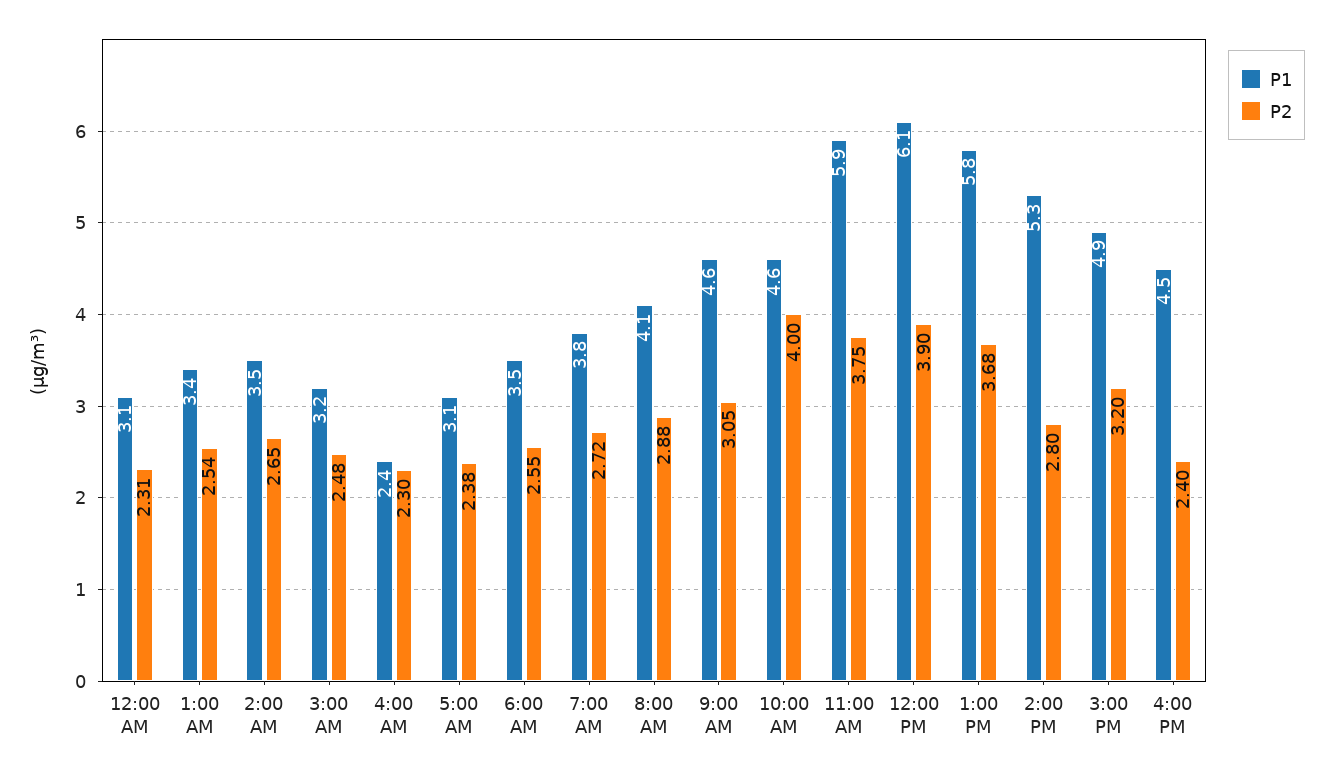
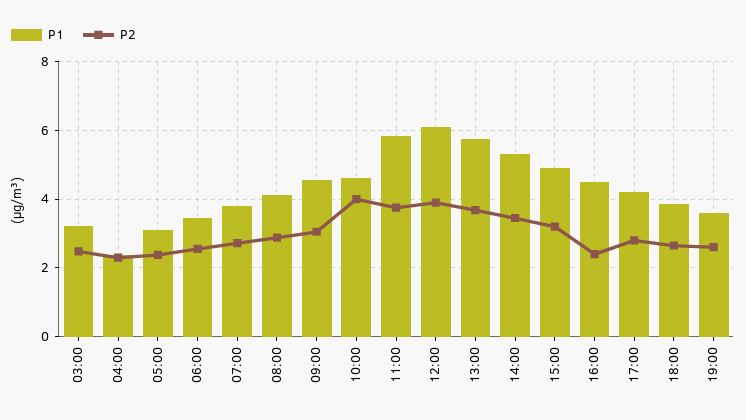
P1, 12:00 AM: 3.1 -> none
P2, 12:00 AM: 2.31 -> none
P1, 1:00 AM: 3.4 -> none
P2, 1:00 AM: 2.54 -> none
P1, 2:00 AM: 3.5 -> none
P2, 2:00 AM: 2.65 -> none
P2, 2:00 PM: 2.8 -> 3.4
P1, 17:00: none -> 4.2
P2, 17:00: none -> 2.8
P1, 18:00: none -> 3.8
P2, 18:00: none -> 2.6
P1, 19:00: none -> 3.6
P2, 19:00: none -> 2.6

